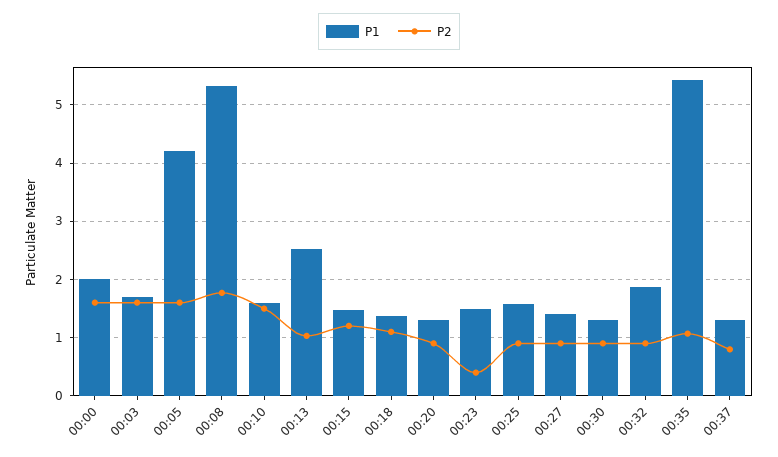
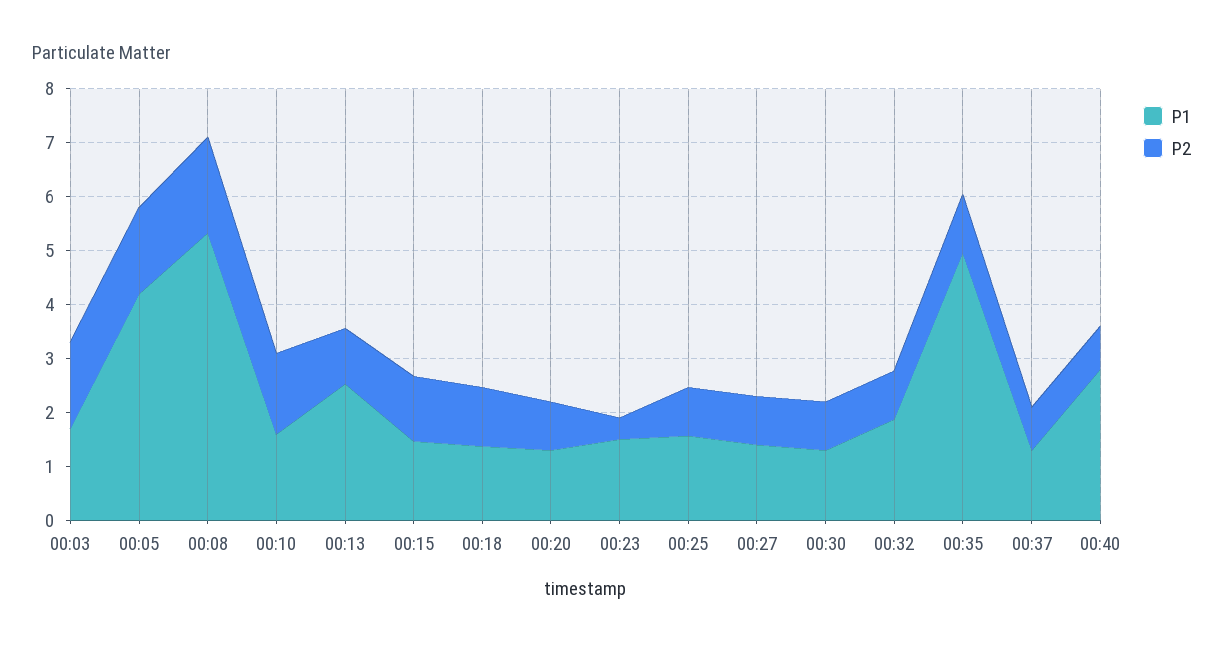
P1, 00:00: 2 -> none
P2, 00:00: 1.6 -> none
P1, 00:35: 5.4 -> 5
P1, 00:40: none -> 2.8
P2, 00:40: none -> 0.8

